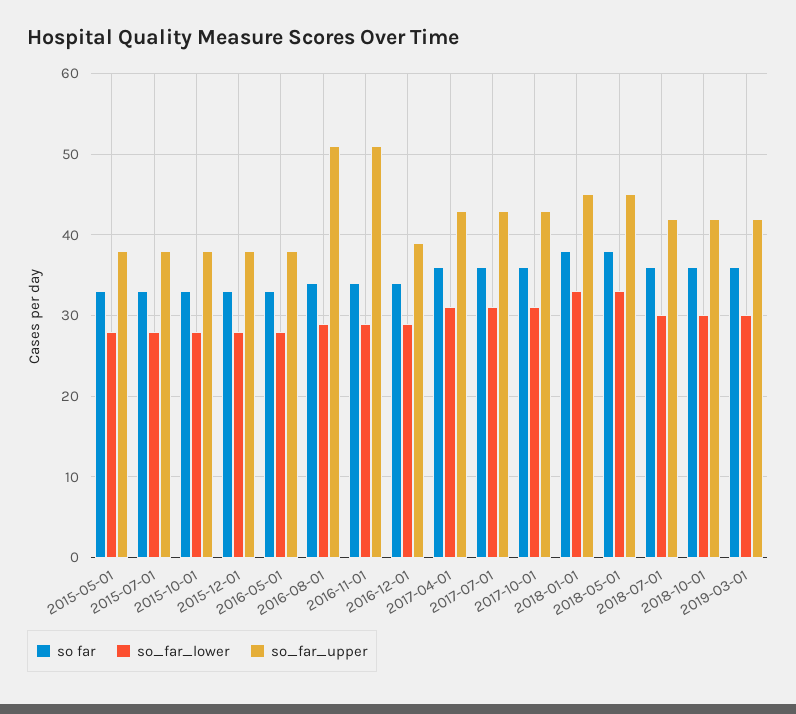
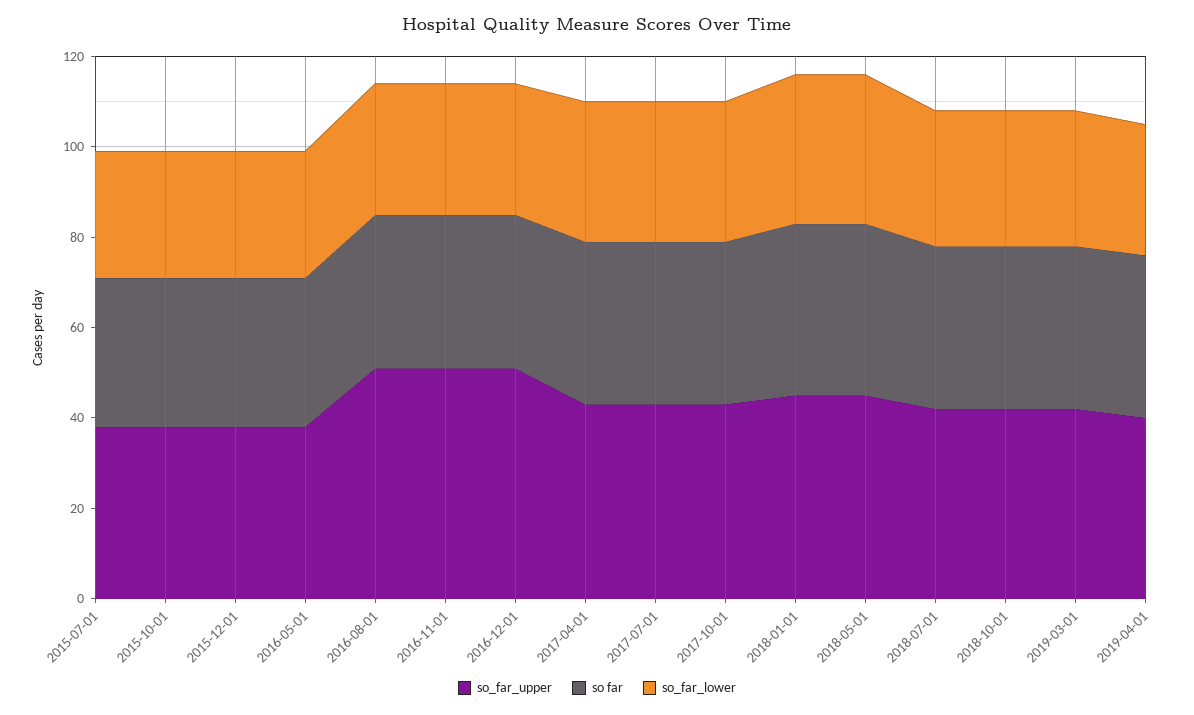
so far, 2015-05-01: 33 -> none
so_far_lower, 2015-05-01: 28 -> none
so_far_upper, 2015-05-01: 38 -> none
so_far_upper, 2016-12-01: 39 -> 50
so_far_upper, 2019-04-01: none -> 40
so far, 2019-04-01: none -> 35
so_far_lower, 2019-04-01: none -> 30

